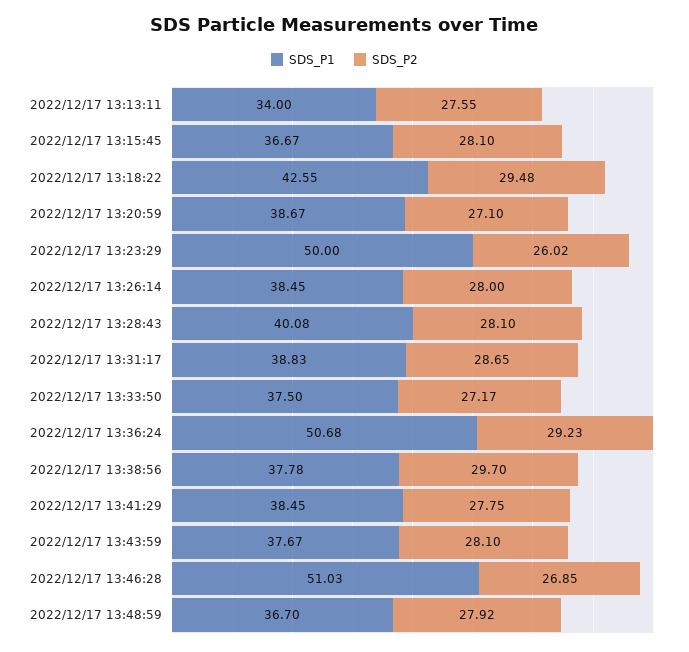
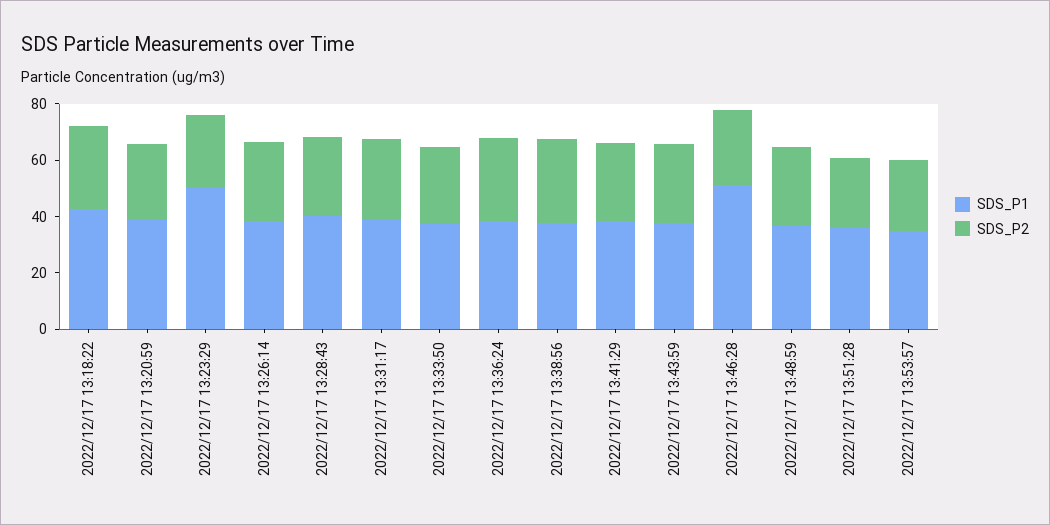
SDS_P1, 2022/12/17 13:13:11: 34 -> none
SDS_P2, 2022/12/17 13:13:11: 27.55 -> none
SDS_P1, 2022/12/17 13:15:45: 36.67 -> none
SDS_P2, 2022/12/17 13:15:45: 28.1 -> none
SDS_P1, 2022/12/17 13:36:24: 50.68 -> 40
SDS_P1, 2022/12/17 13:51:28: none -> 35
SDS_P2, 2022/12/17 13:51:28: none -> 25
SDS_P1, 2022/12/17 13:53:57: none -> 35
SDS_P2, 2022/12/17 13:53:57: none -> 25

